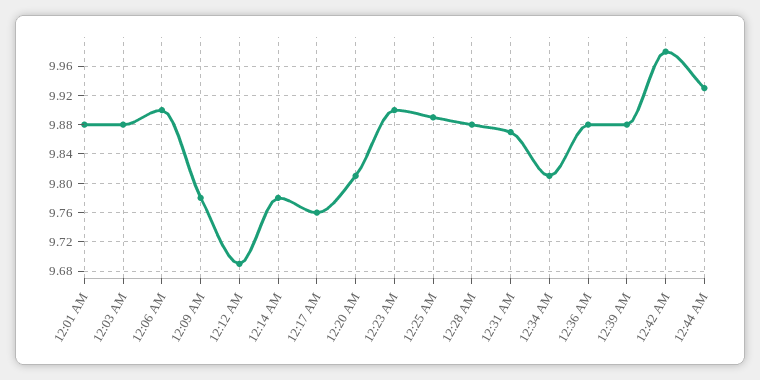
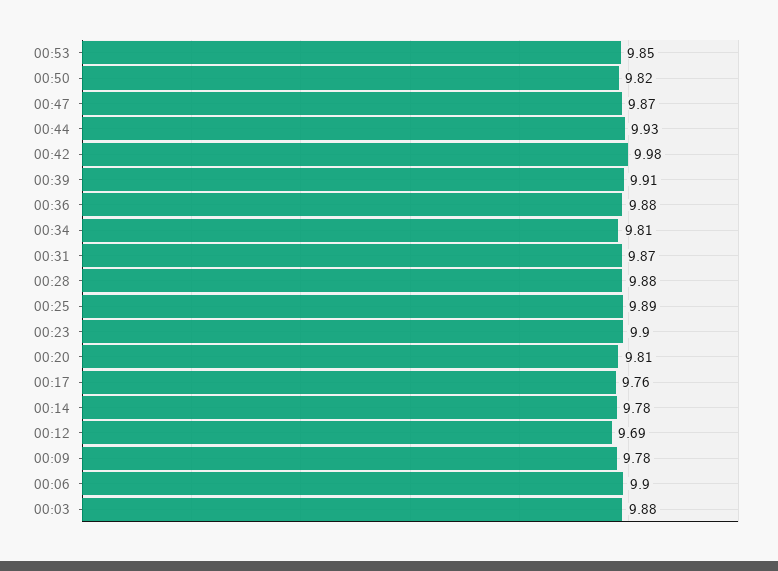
12:01 AM: 9.88 -> none
12:39 AM: 9.88 -> 9.91
00:53: none -> 9.85
00:50: none -> 9.82
00:47: none -> 9.87

